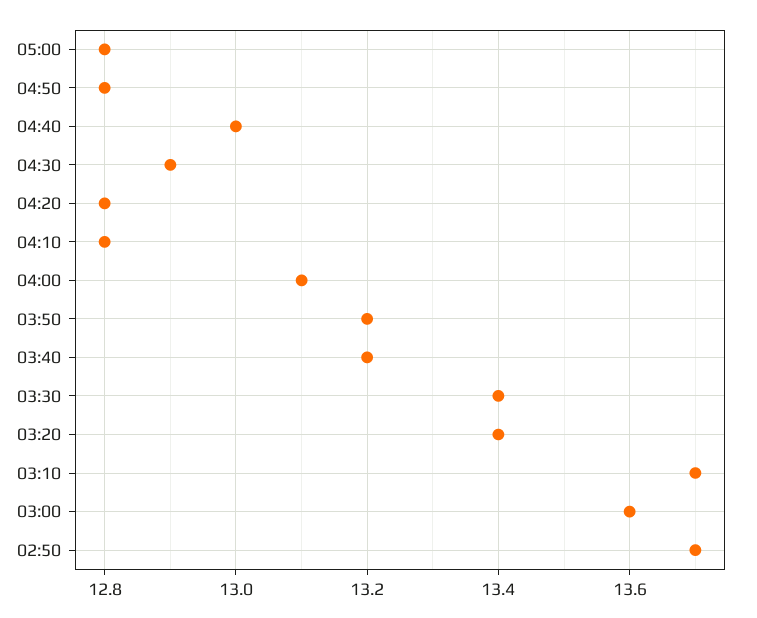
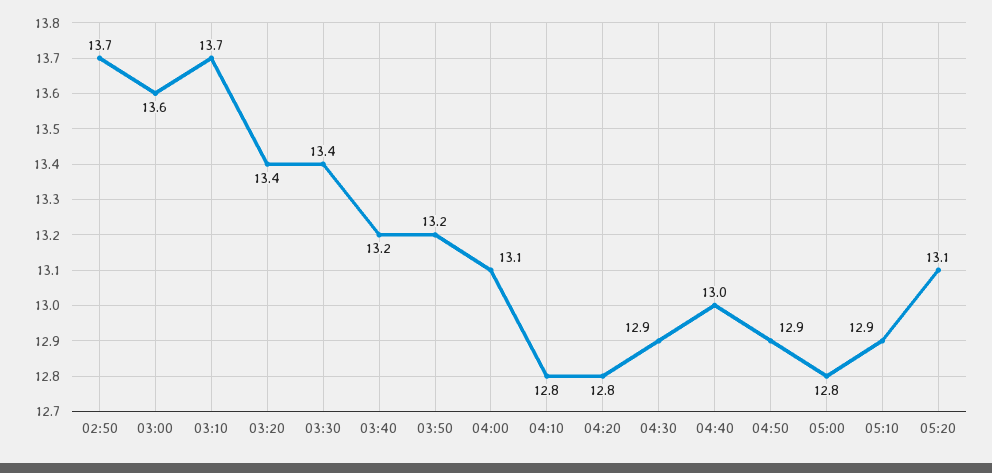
04:50: 12.8 -> 12.9
05:10: none -> 12.9
05:20: none -> 13.1

